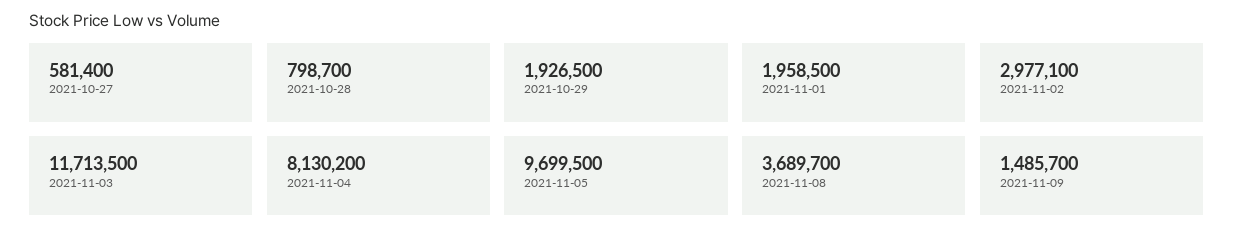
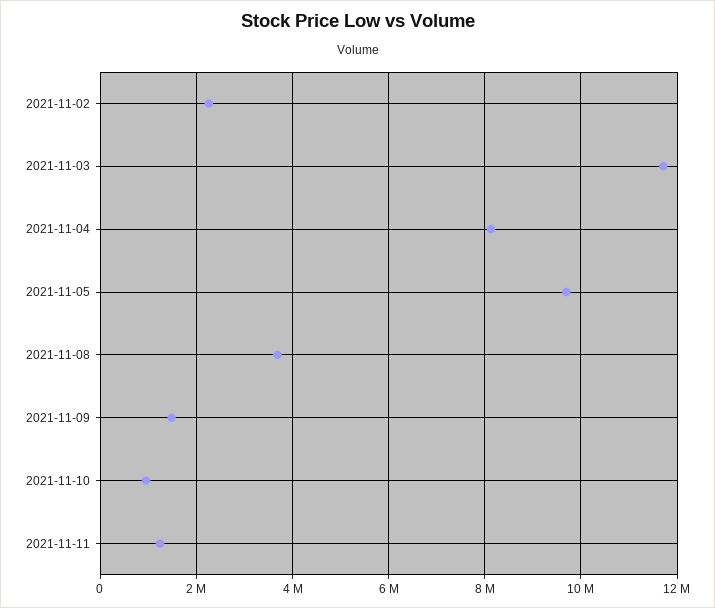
2021-10-27: 581400 -> none
2021-10-28: 798700 -> none
2021-10-29: 1926500 -> none
2021-11-01: 1958500 -> none
2021-11-02: 2977100 -> 2200000
2021-11-10: none -> 1000000
2021-11-11: none -> 1200000

